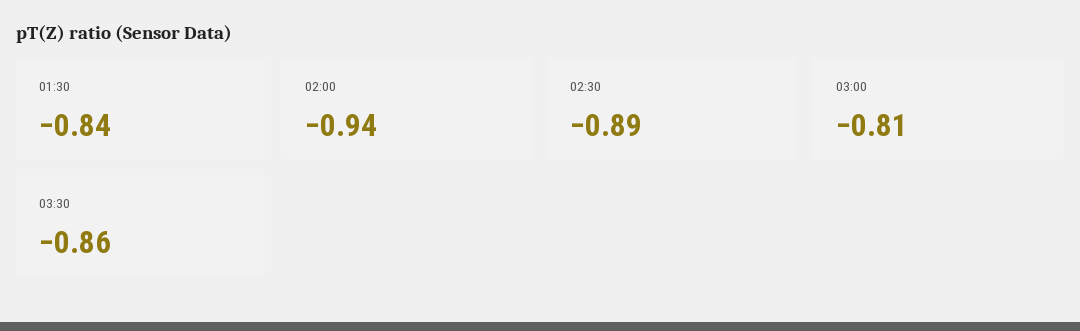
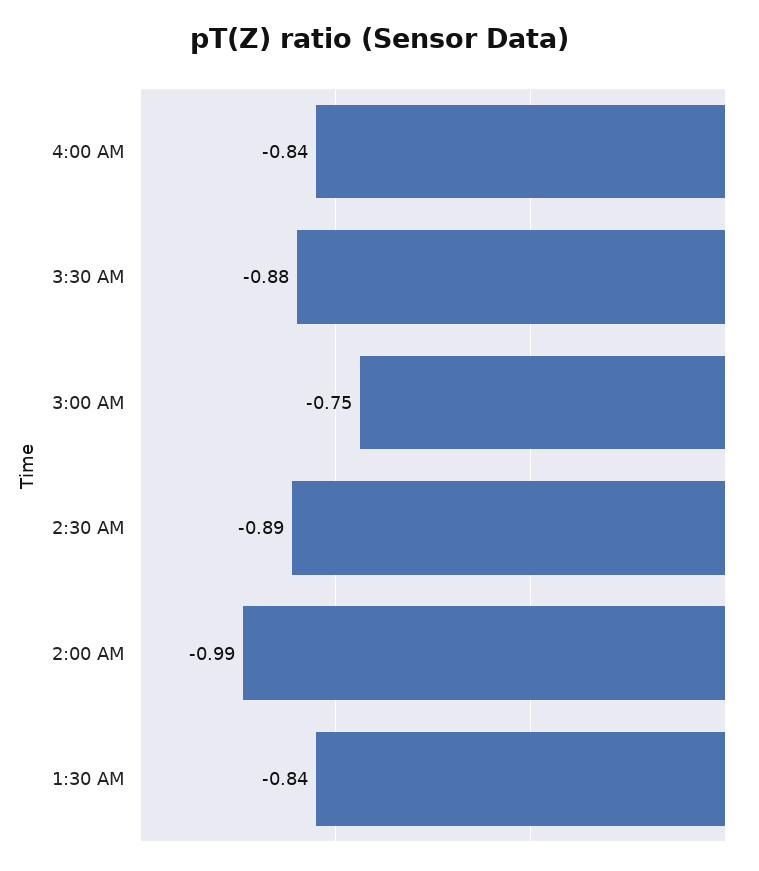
02:00: -0.94 -> -0.99
03:00: -0.81 -> -0.75
03:30: -0.86 -> -0.88
4:00 AM: none -> -0.84

